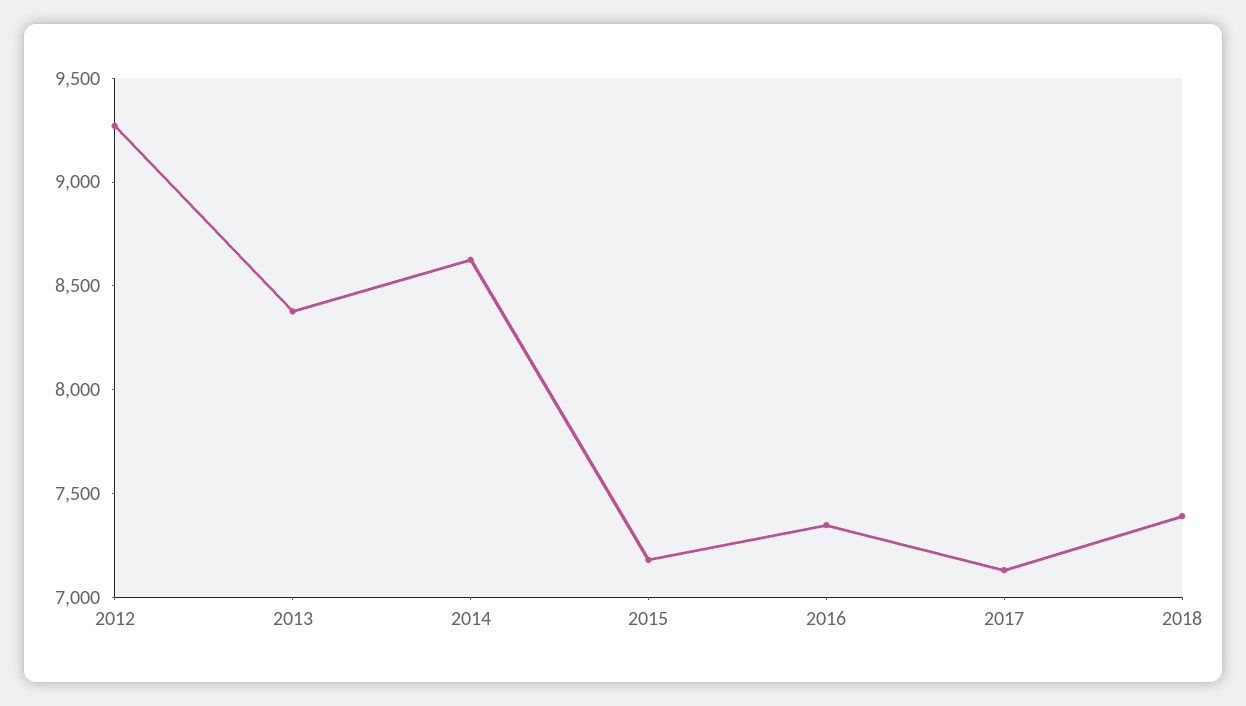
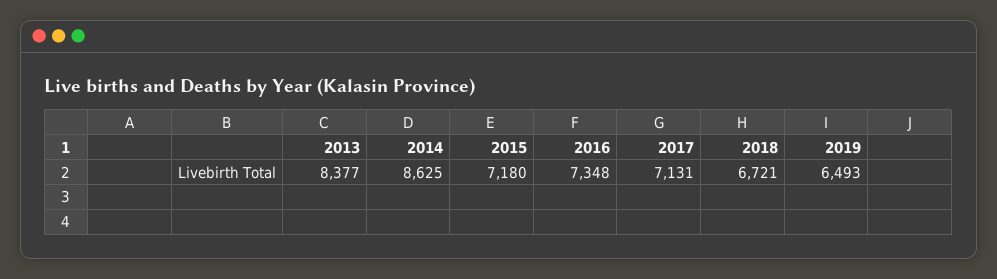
2012: 9300 -> none
2018: 7400 -> 6721
2019: none -> 6493

